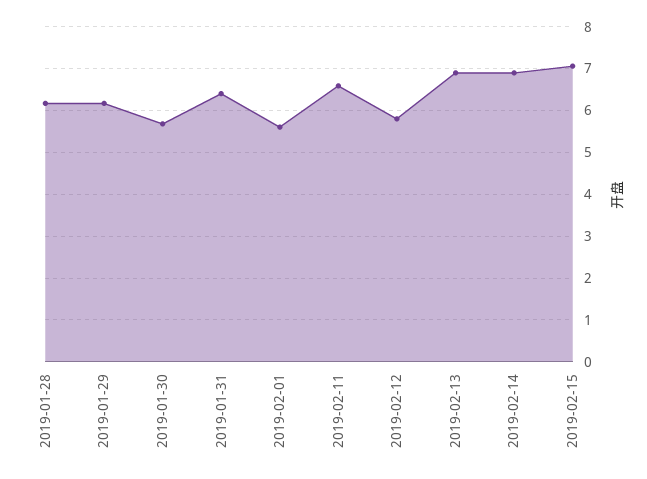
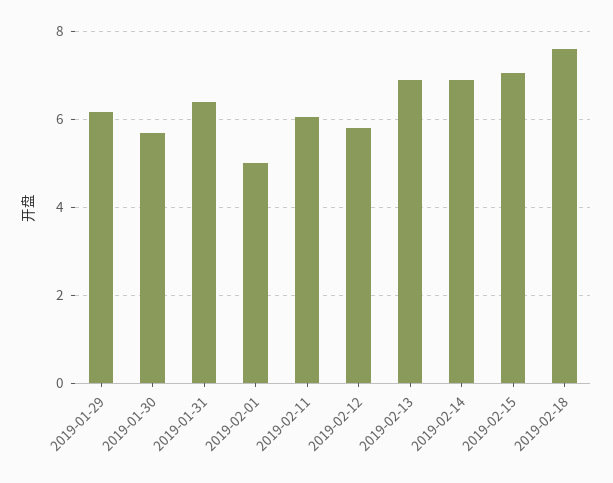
2019-01-28: 6.2 -> none
2019-02-01: 5.6 -> 5
2019-02-11: 6.6 -> 6
2019-02-18: none -> 7.6

